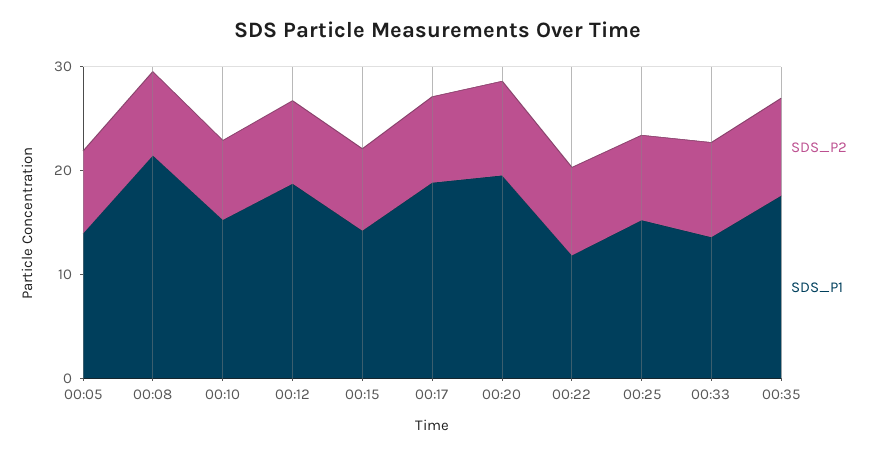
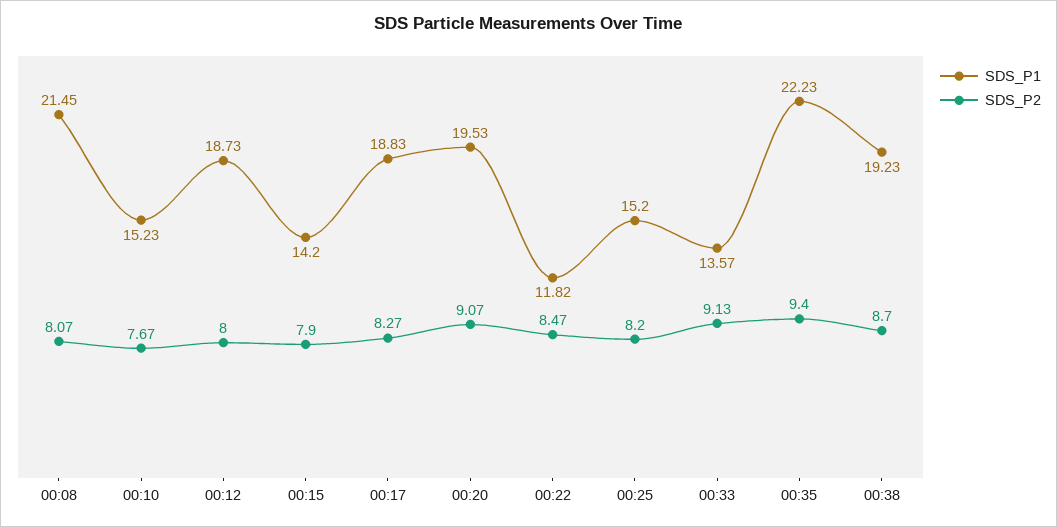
SDS_P2, 00:05: 8 -> none
SDS_P1, 00:05: 14 -> none
SDS_P1, 00:35: 18 -> 22.23
SDS_P1, 00:38: none -> 19.23
SDS_P2, 00:38: none -> 8.7

